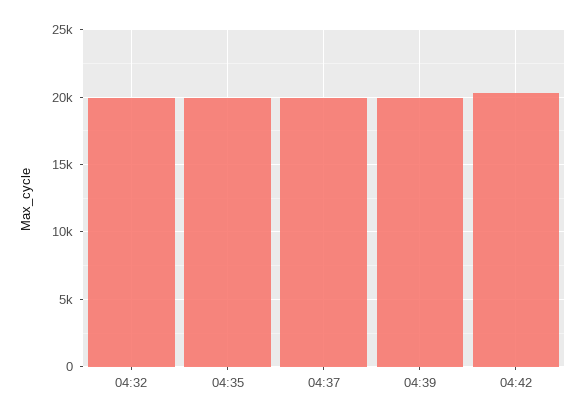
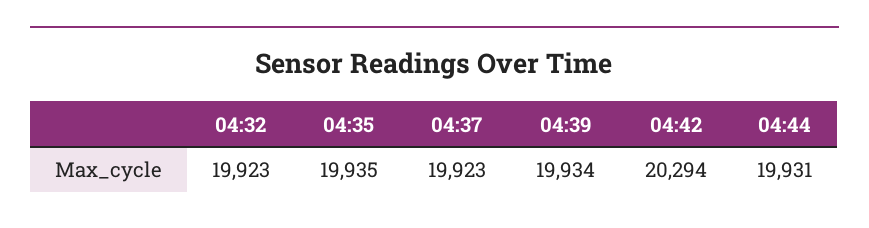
04:44: none -> 19931

